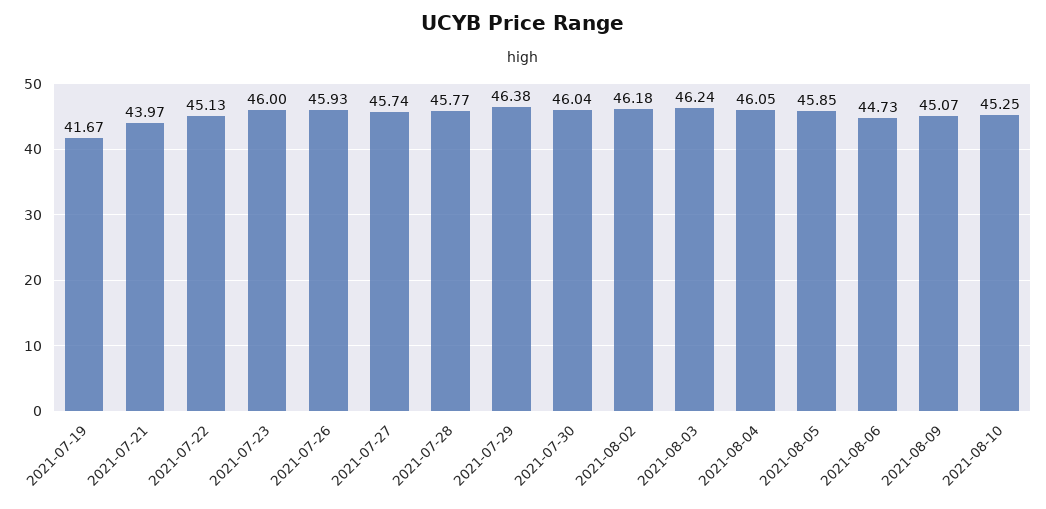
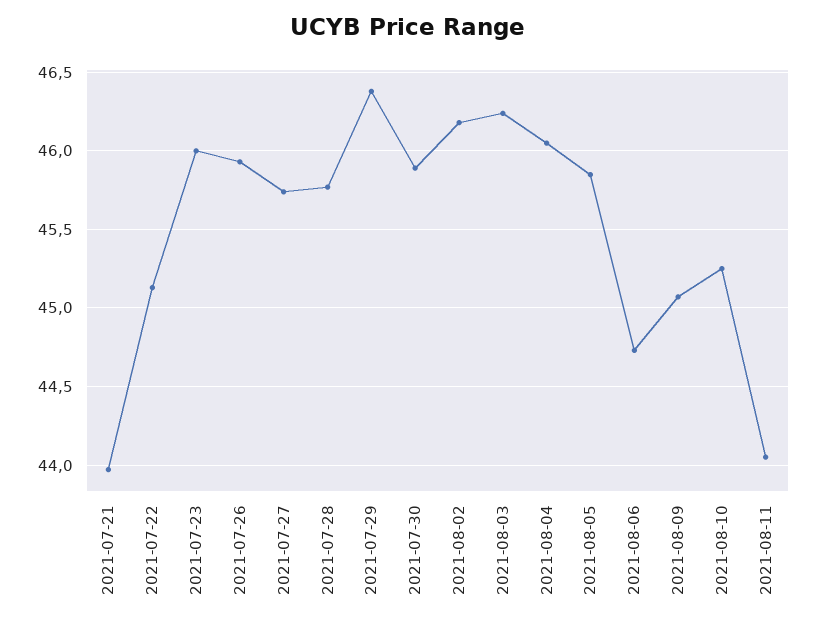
2021-07-19: 41.67 -> none
2021-07-30: 46.04 -> 45.9
2021-08-11: none -> 44.05

